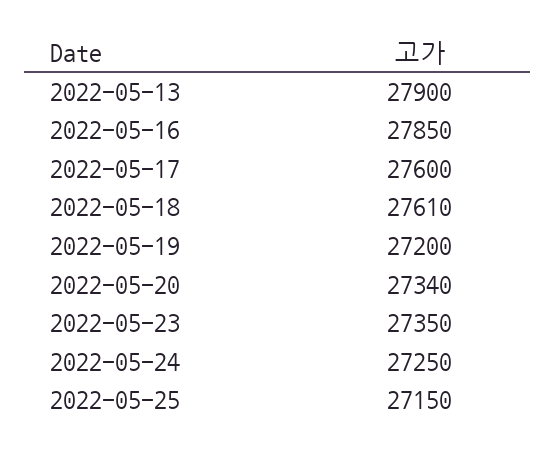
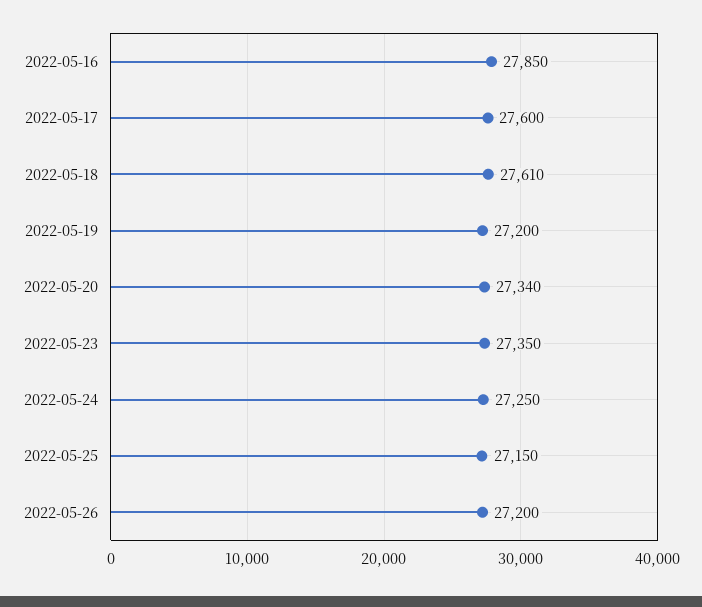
2022-05-13: 27900 -> none
2022-05-26: none -> 27200

